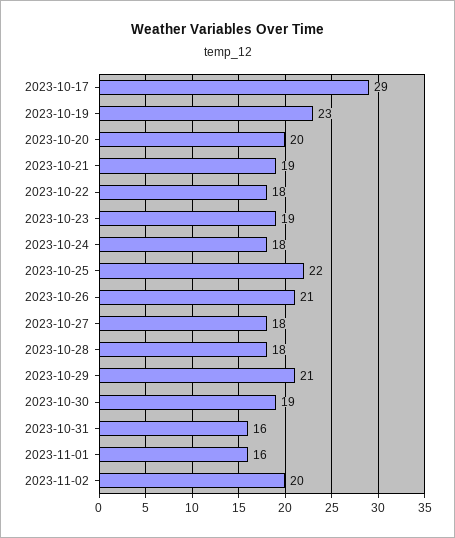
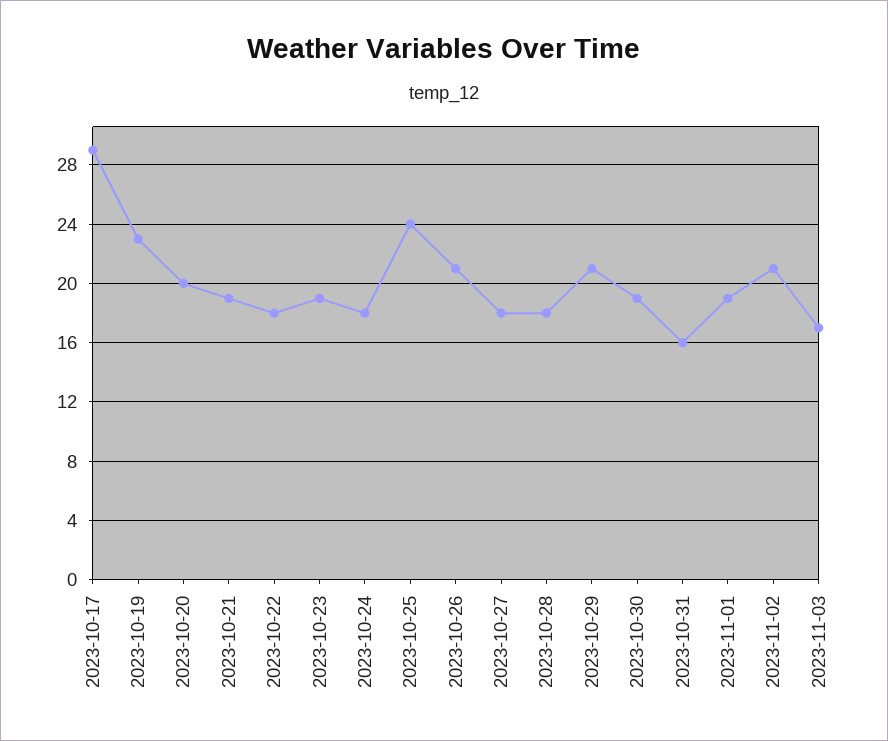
2023-10-25: 22 -> 24
2023-11-01: 16 -> 19
2023-11-02: 20 -> 21
2023-11-03: none -> 17

